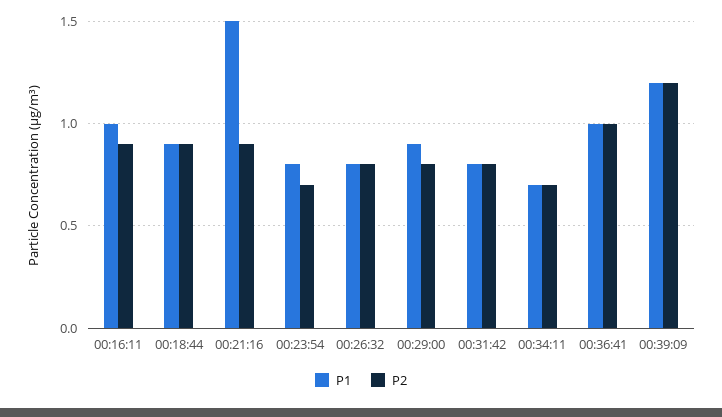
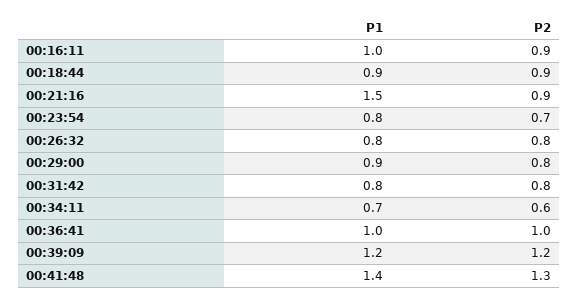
P2, 00:34:11: 0.7 -> 0.6
P1, 00:41:48: none -> 1.4
P2, 00:41:48: none -> 1.3

